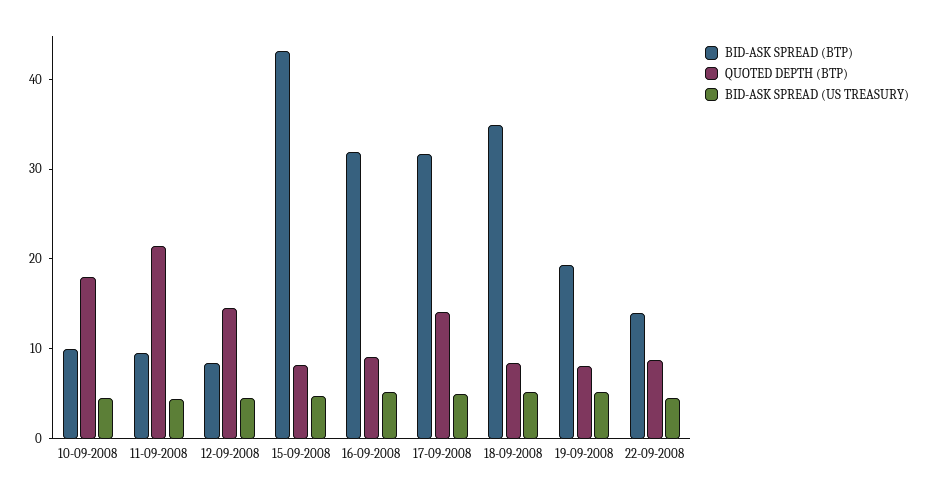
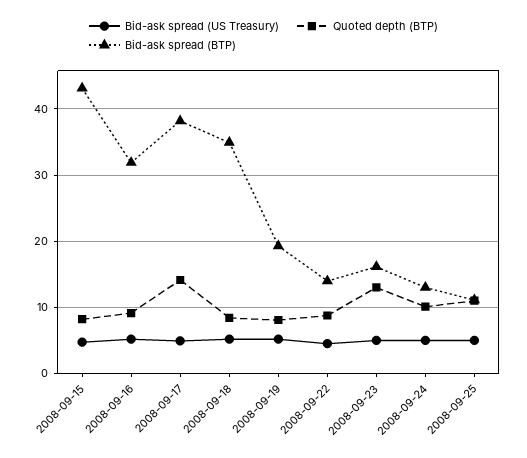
BID-ASK SPREAD (BTP), 10-09-2008: 10 -> none
QUOTED DEPTH (BTP), 10-09-2008: 18 -> none
BID-ASK SPREAD (US TREASURY), 10-09-2008: 4 -> none
BID-ASK SPREAD (BTP), 11-09-2008: 10 -> none
QUOTED DEPTH (BTP), 11-09-2008: 22 -> none
BID-ASK SPREAD (US TREASURY), 11-09-2008: 4 -> none
BID-ASK SPREAD (BTP), 12-09-2008: 8 -> none
QUOTED DEPTH (BTP), 12-09-2008: 14 -> none
BID-ASK SPREAD (US TREASURY), 12-09-2008: 4 -> none
BID-ASK SPREAD (BTP), 17-09-2008: 32 -> 38
BID-ASK SPREAD (US TREASURY), 2008-09-23: none -> 5
QUOTED DEPTH (BTP), 2008-09-23: none -> 13
BID-ASK SPREAD (BTP), 2008-09-23: none -> 16
BID-ASK SPREAD (US TREASURY), 2008-09-24: none -> 5
QUOTED DEPTH (BTP), 2008-09-24: none -> 10
BID-ASK SPREAD (BTP), 2008-09-24: none -> 13
BID-ASK SPREAD (US TREASURY), 2008-09-25: none -> 5
QUOTED DEPTH (BTP), 2008-09-25: none -> 11
BID-ASK SPREAD (BTP), 2008-09-25: none -> 11

